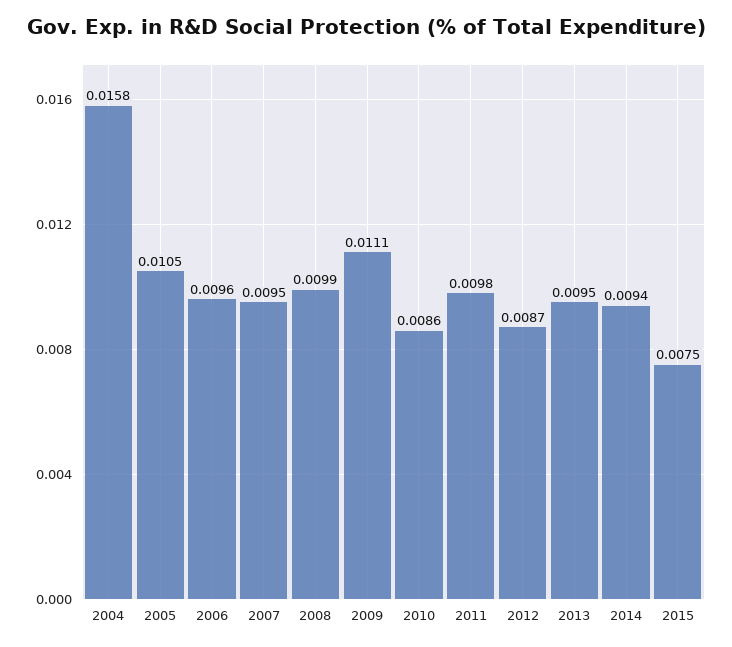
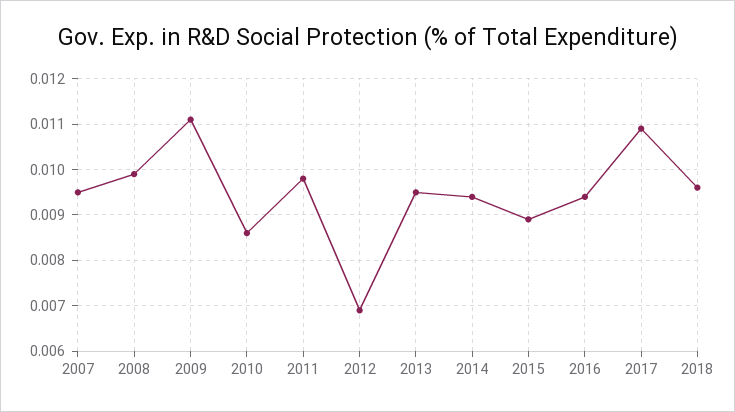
2004: 0.0158 -> none
2005: 0.0105 -> none
2006: 0.0096 -> none
2012: 0.0087 -> 0.007
2015: 0.0075 -> 0.009
2016: none -> 0.0095
2017: none -> 0.011
2018: none -> 0.0095

